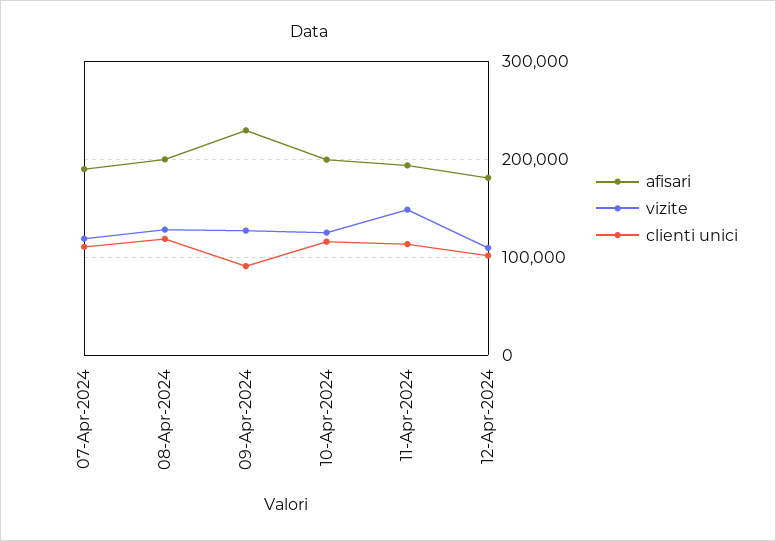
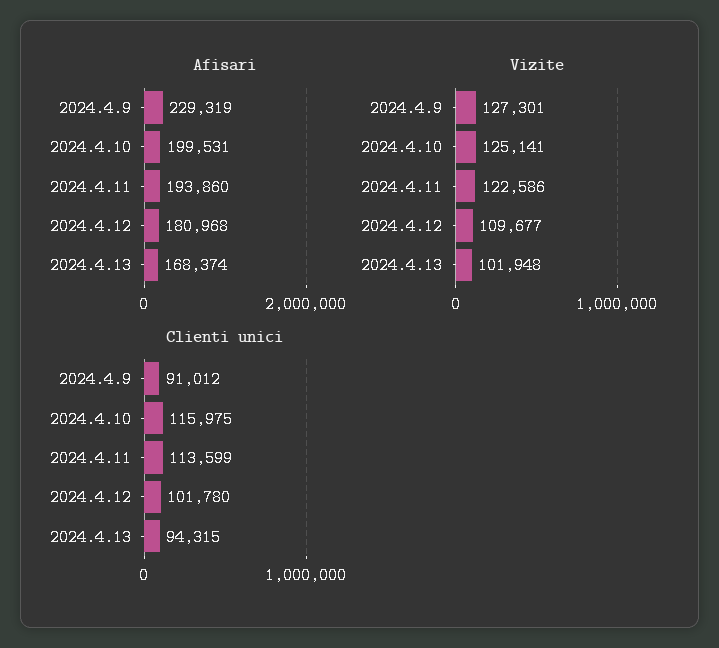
afisari, 07-Apr-2024: 190000 -> none
vizite, 07-Apr-2024: 120000 -> none
clienti unici, 07-Apr-2024: 110000 -> none
afisari, 08-Apr-2024: 200000 -> none
vizite, 08-Apr-2024: 130000 -> none
clienti unici, 08-Apr-2024: 120000 -> none
vizite, 11-Apr-2024: 150000 -> 122586
afisari, 2024.4.13: none -> 168374
vizite, 2024.4.13: none -> 101948
clienti unici, 2024.4.13: none -> 94315

